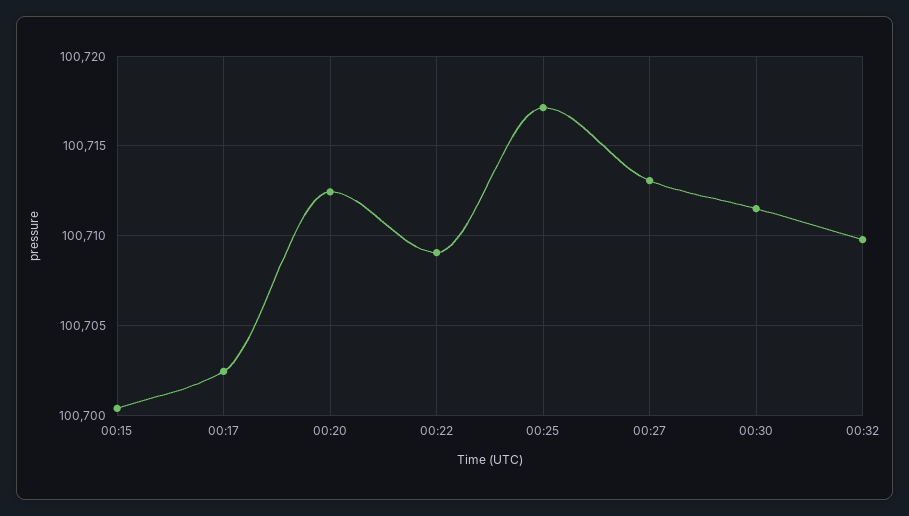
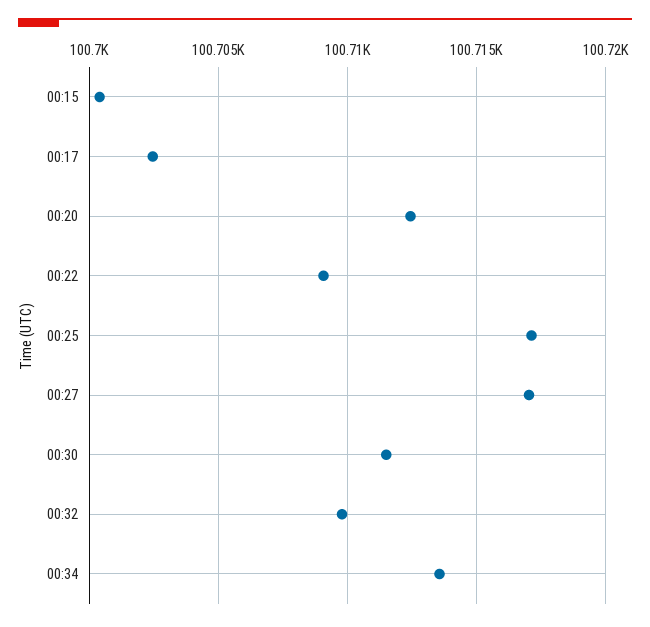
00:27: 100713 -> 100717
00:34: none -> 100713.5

